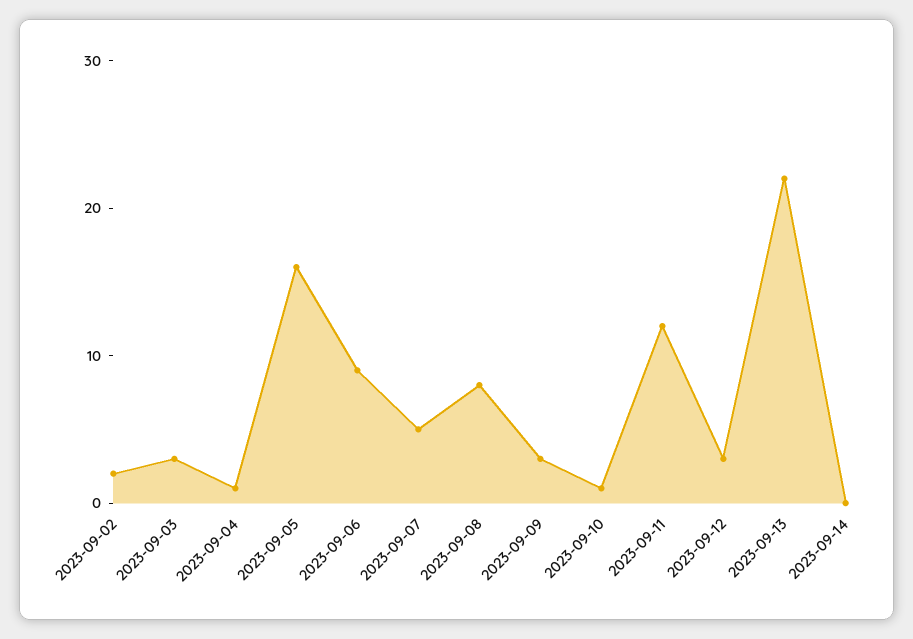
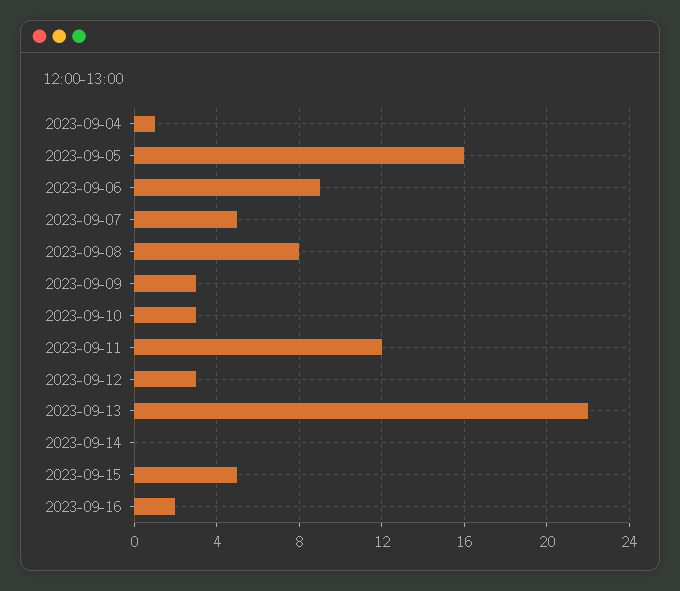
2023-09-02: 2 -> none
2023-09-03: 3 -> none
2023-09-10: 1 -> 3
2023-09-15: none -> 5
2023-09-16: none -> 2

